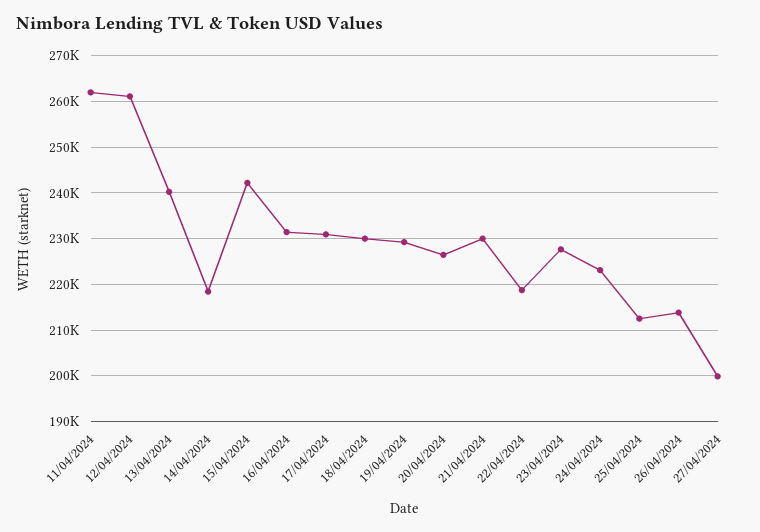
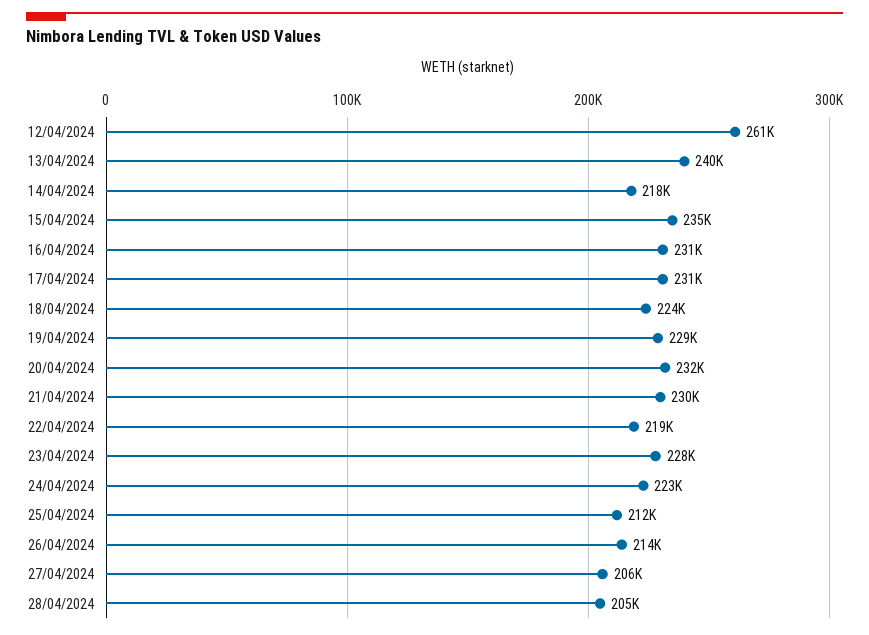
11/04/2024: 262000 -> none
15/04/2024: 242000 -> 235000
18/04/2024: 230000 -> 224000
20/04/2024: 226000 -> 232000
27/04/2024: 200000 -> 206000
28/04/2024: none -> 205000

